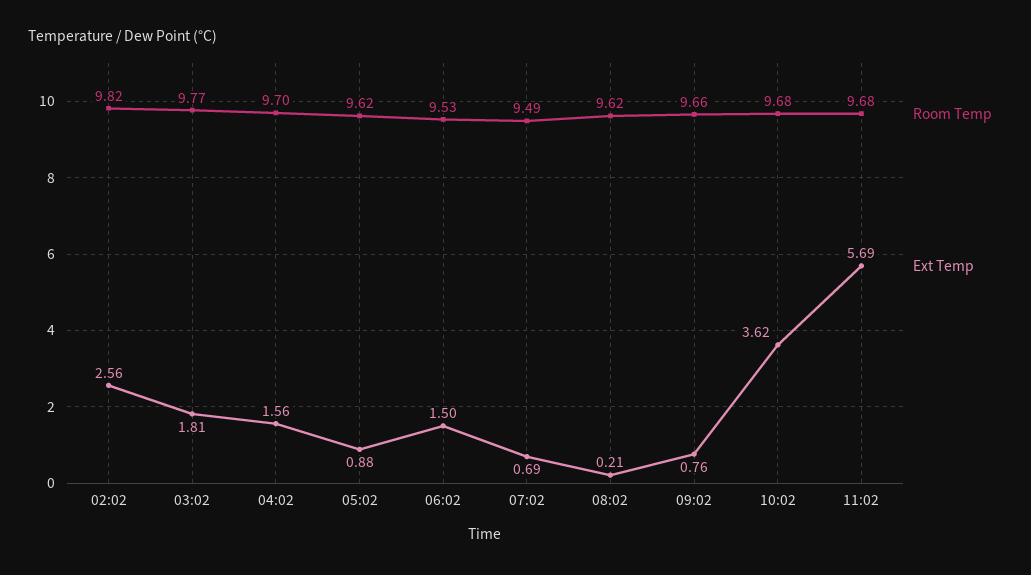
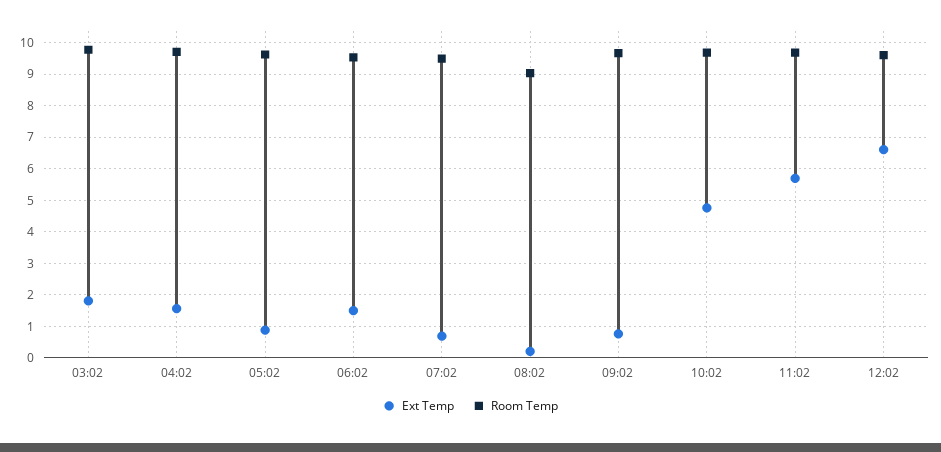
Room Temp, 02:02: 9.82 -> none
Ext Temp, 02:02: 2.56 -> none
Room Temp, 08:02: 9.62 -> 9
Ext Temp, 10:02: 3.62 -> 4.8
Ext Temp, 12:02: none -> 6.6
Room Temp, 12:02: none -> 9.6

